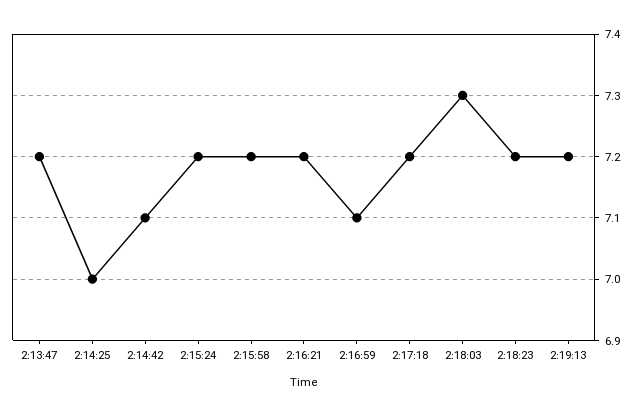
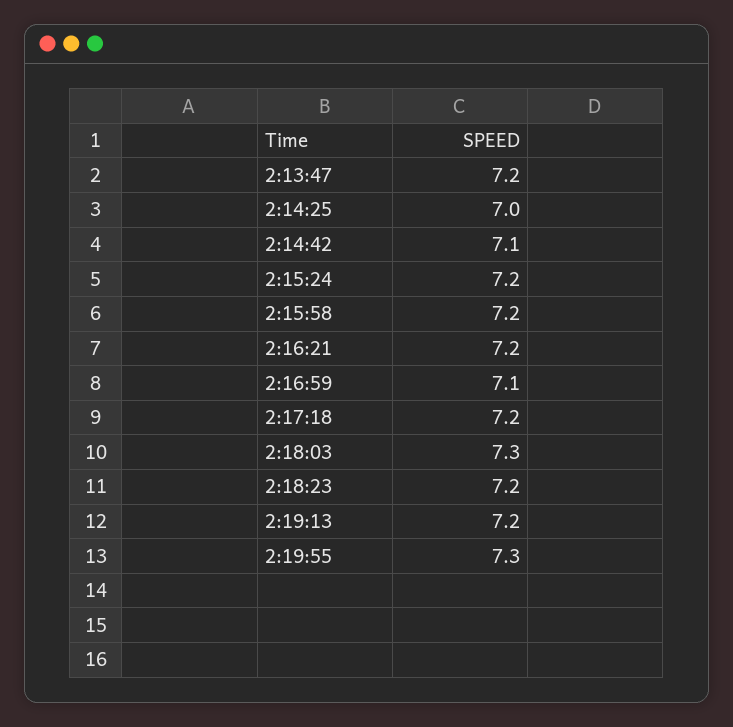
2:19:55: none -> 7.3

